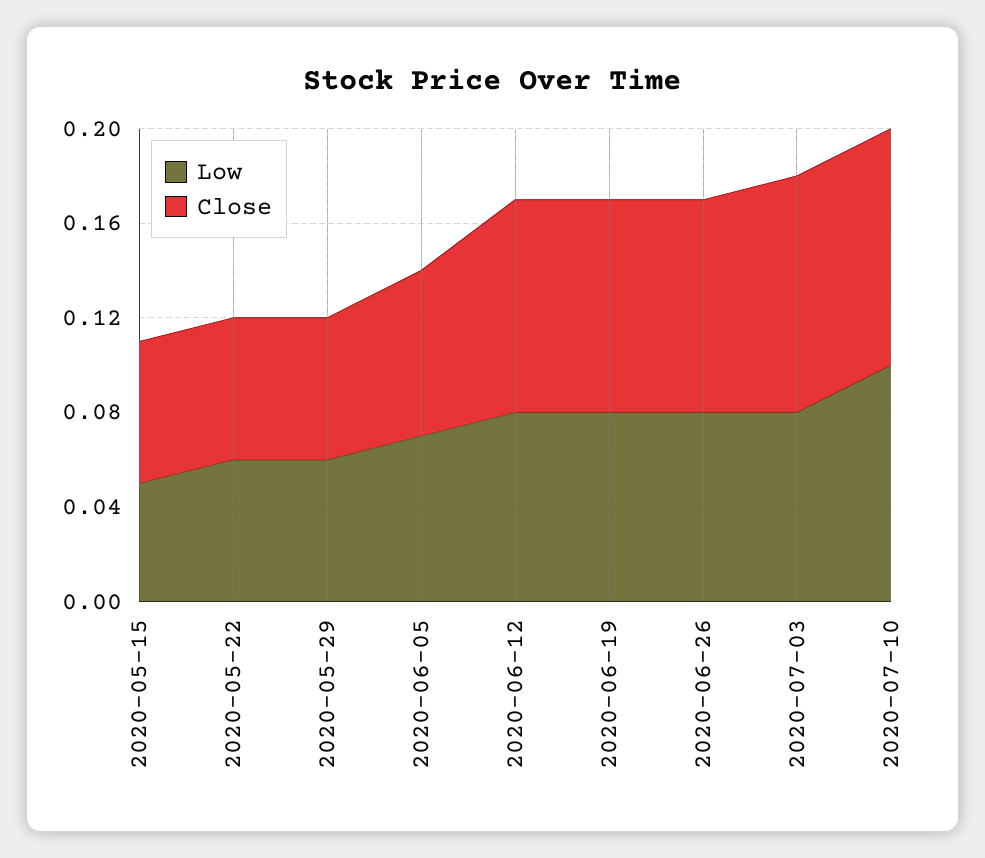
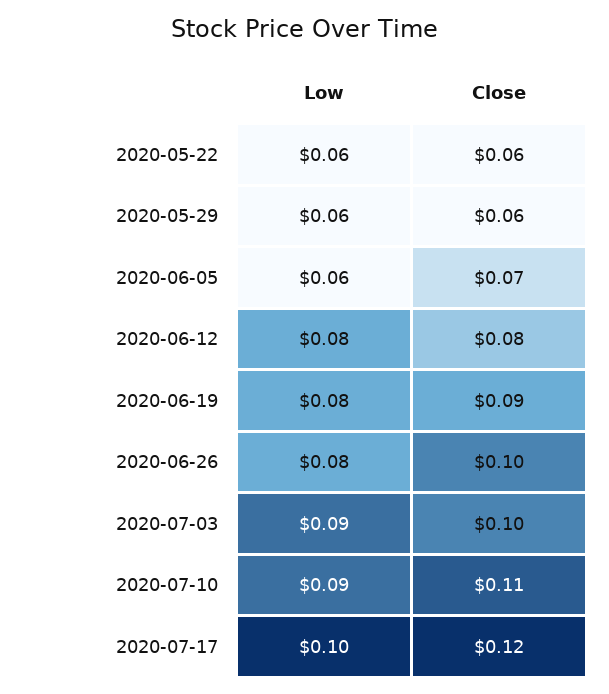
Low, 2020-05-15: 0.05 -> none
Close, 2020-05-15: 0.06 -> none
Low, 2020-06-05: 0.07 -> 0.06
Close, 2020-06-12: 0.09 -> 0.08
Close, 2020-06-26: 0.09 -> 0.1
Low, 2020-07-03: 0.08 -> 0.09
Low, 2020-07-10: 0.1 -> 0.09
Close, 2020-07-10: 0.1 -> 0.11
Low, 2020-07-17: none -> 0.1
Close, 2020-07-17: none -> 0.12

